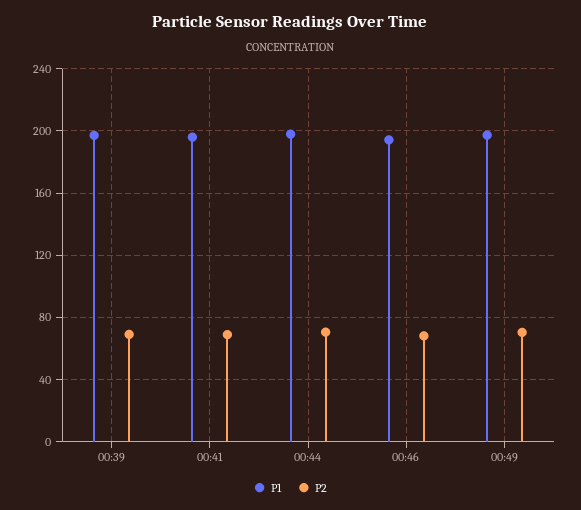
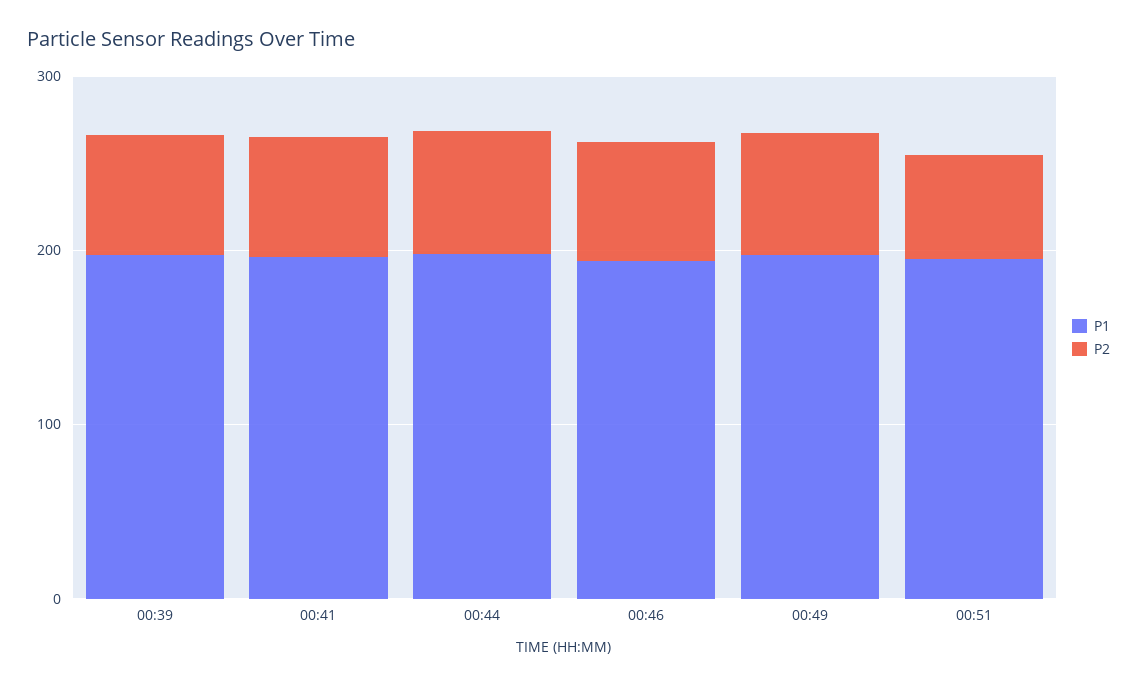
P1, 00:51: none -> 200
P2, 00:51: none -> 60

